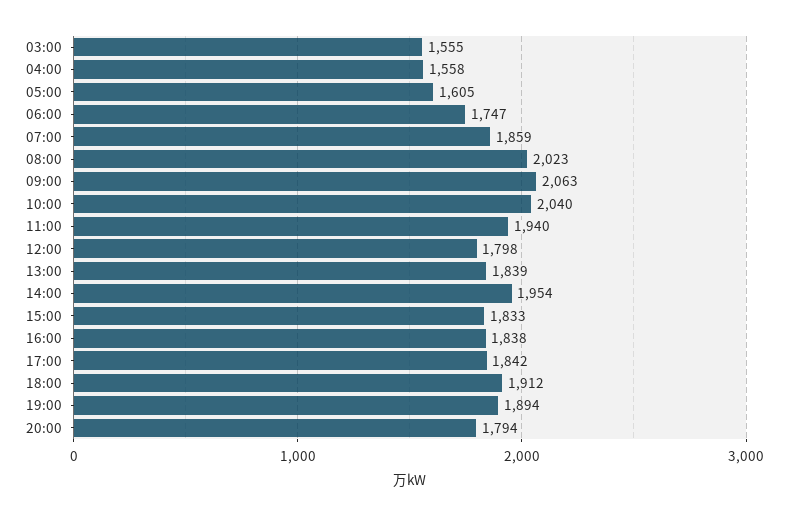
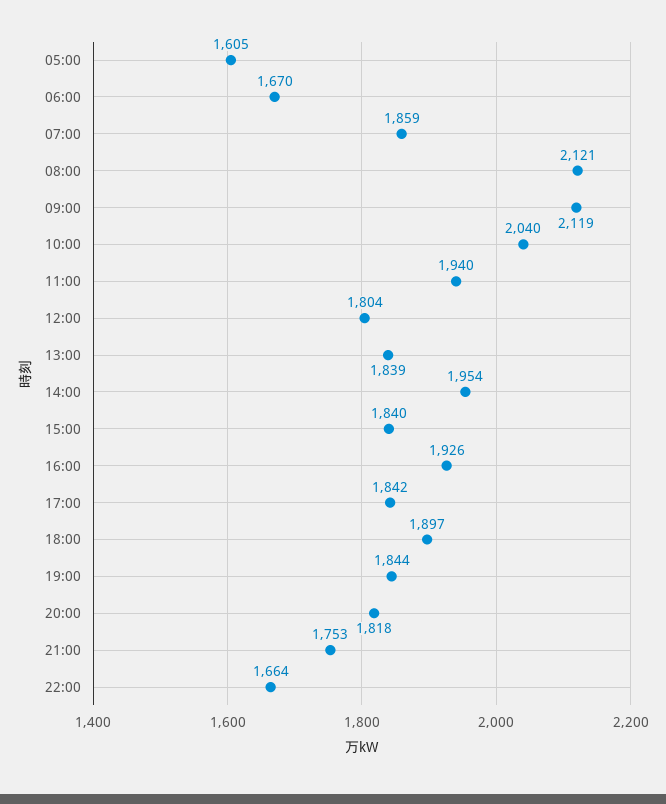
03:00: 1555 -> none
04:00: 1558 -> none
06:00: 1747 -> 1670
08:00: 2023 -> 2121
09:00: 2063 -> 2119
12:00: 1798 -> 1804
15:00: 1833 -> 1840
16:00: 1838 -> 1926
18:00: 1912 -> 1897
19:00: 1894 -> 1844
20:00: 1794 -> 1818
21:00: none -> 1753
22:00: none -> 1664

